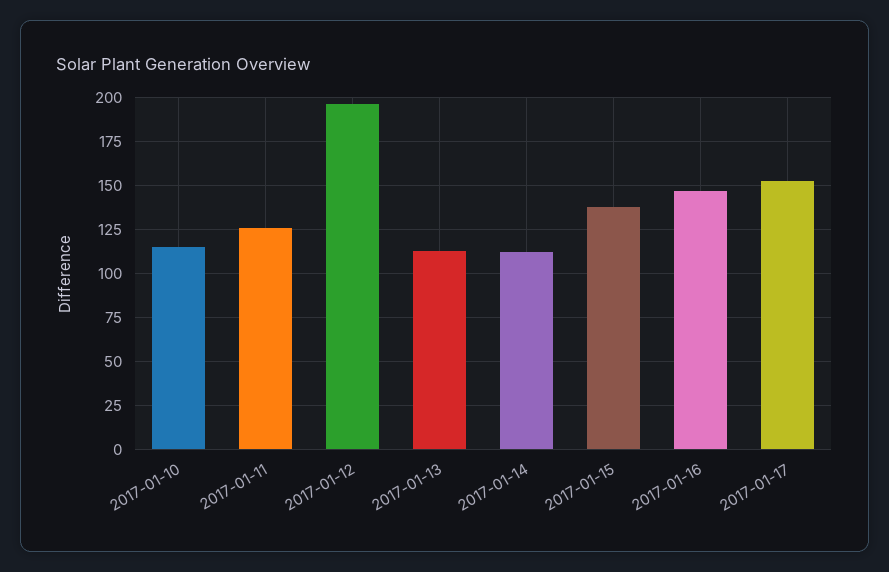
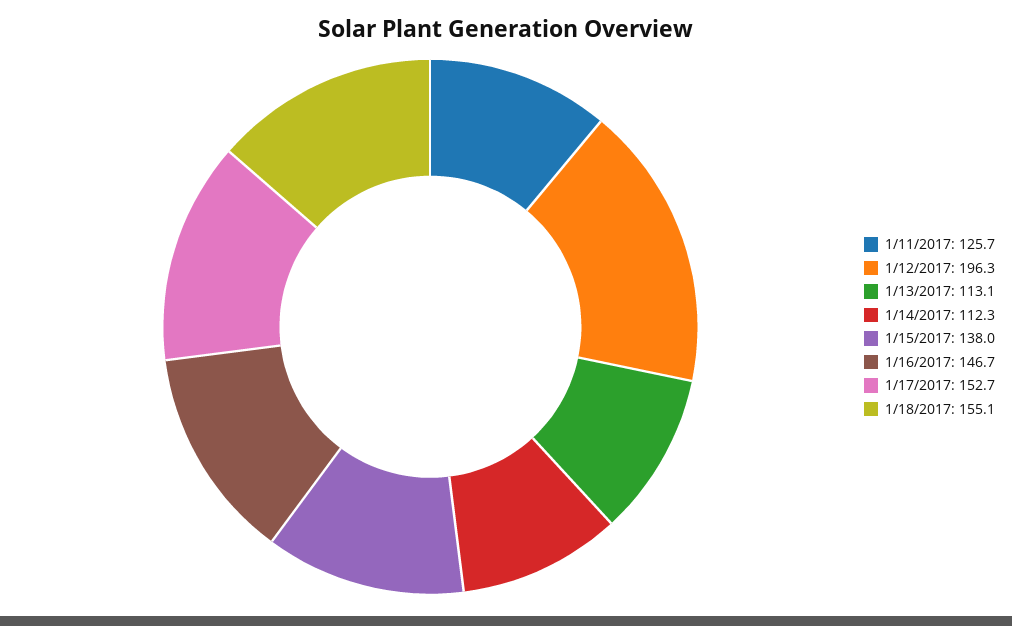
2017-01-10: 115 -> none
1/18/2017: none -> 155.1

